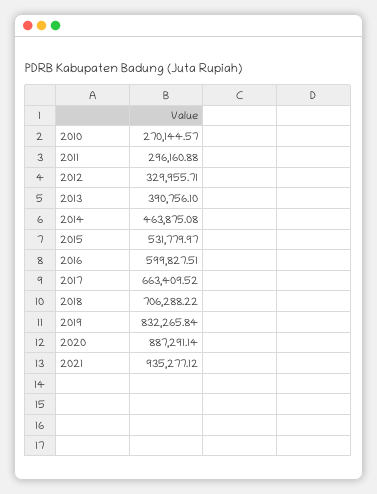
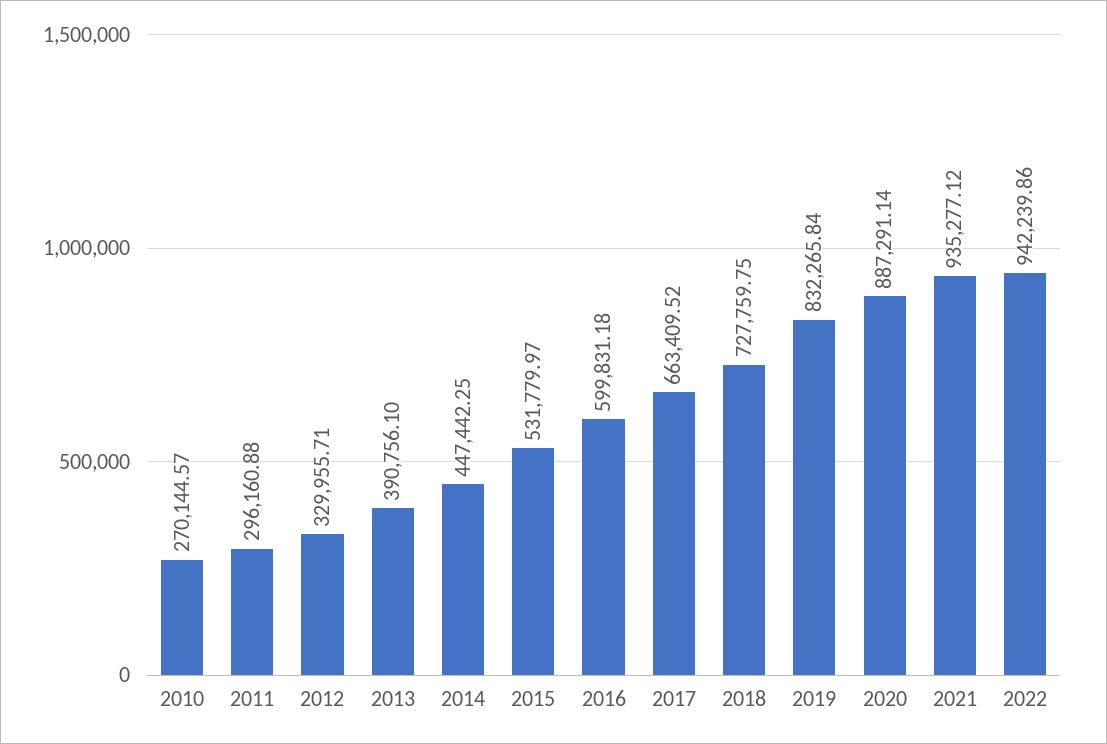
2014: 463875.08 -> 447442.25
2016: 599827.51 -> 599831.18
2018: 706288.22 -> 727759.75
2022: none -> 942239.86

